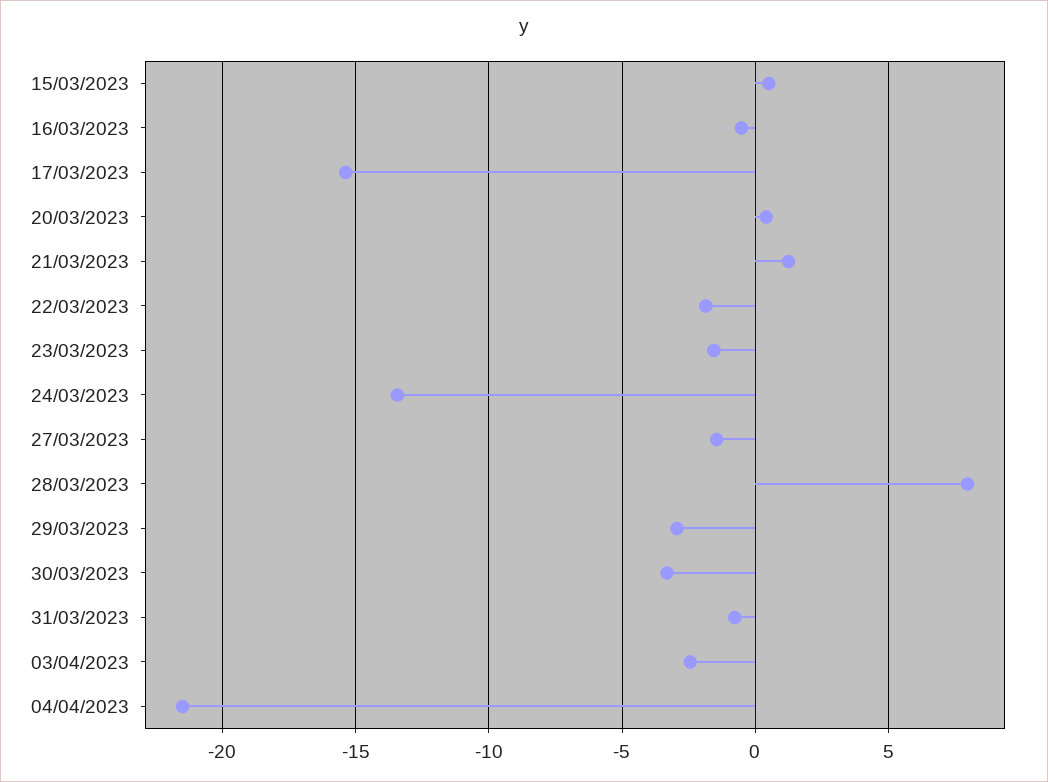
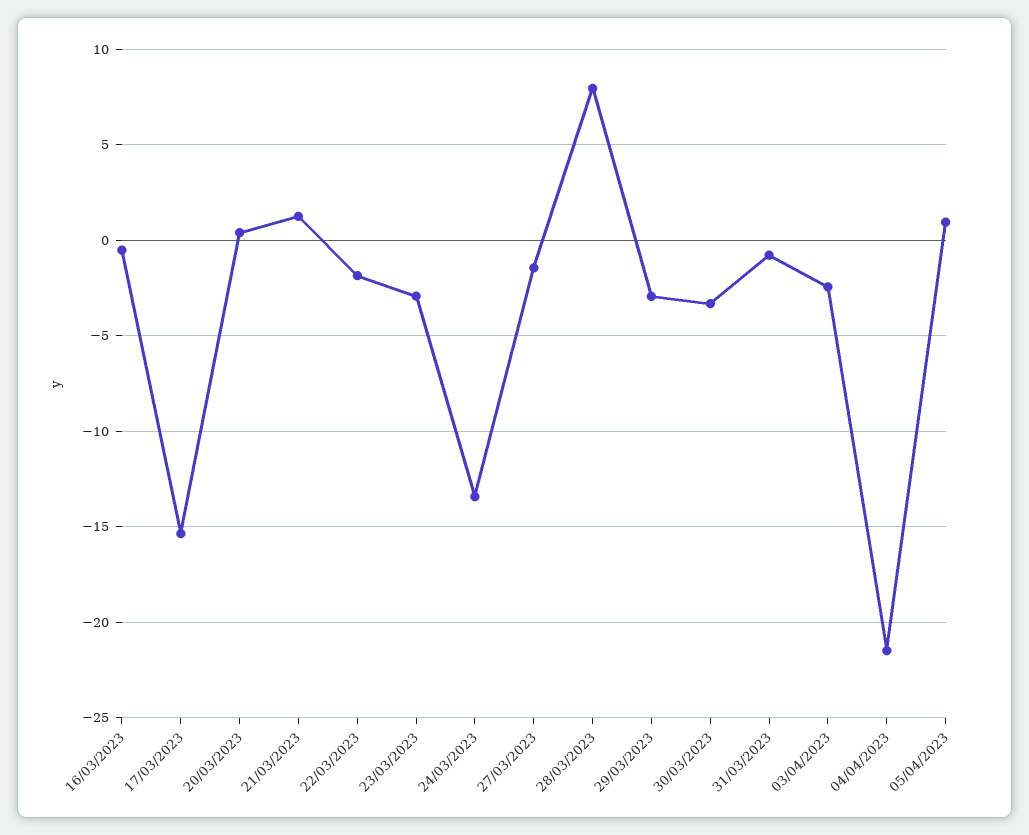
15/03/2023: 0.5 -> none
23/03/2023: -1.5 -> -3
05/04/2023: none -> 1

